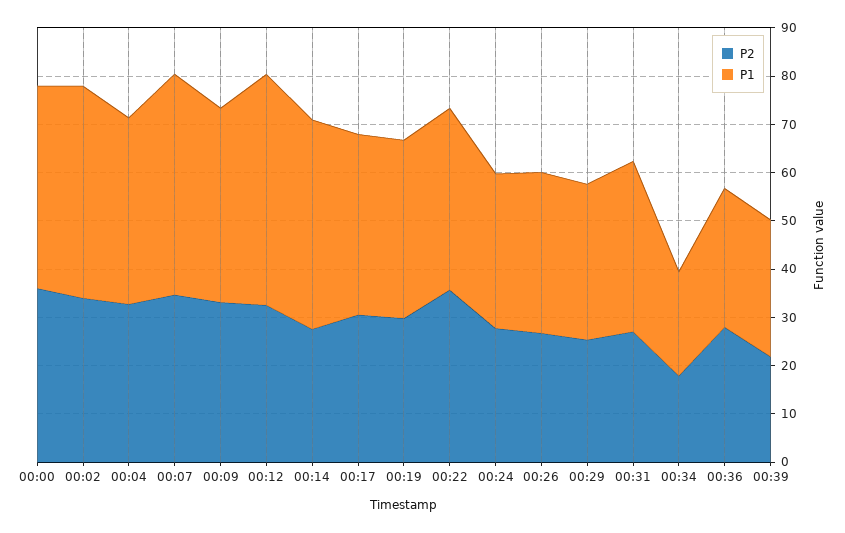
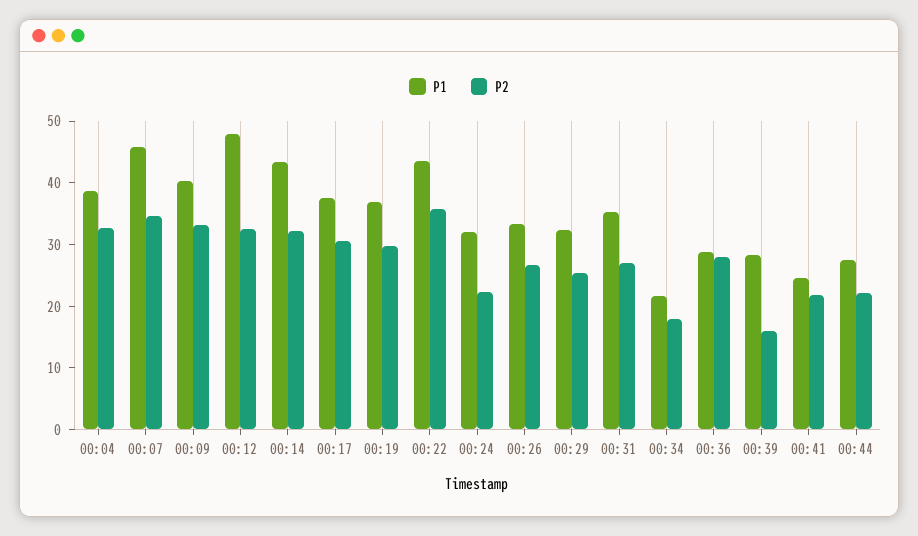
P2, 00:00: 36 -> none
P1, 00:00: 42 -> none
P2, 00:02: 34 -> none
P1, 00:02: 44 -> none
P2, 00:14: 28 -> 32
P1, 00:22: 38 -> 44
P2, 00:24: 28 -> 22
P2, 00:39: 22 -> 16
P1, 00:41: none -> 24
P2, 00:41: none -> 22
P1, 00:44: none -> 28
P2, 00:44: none -> 22

